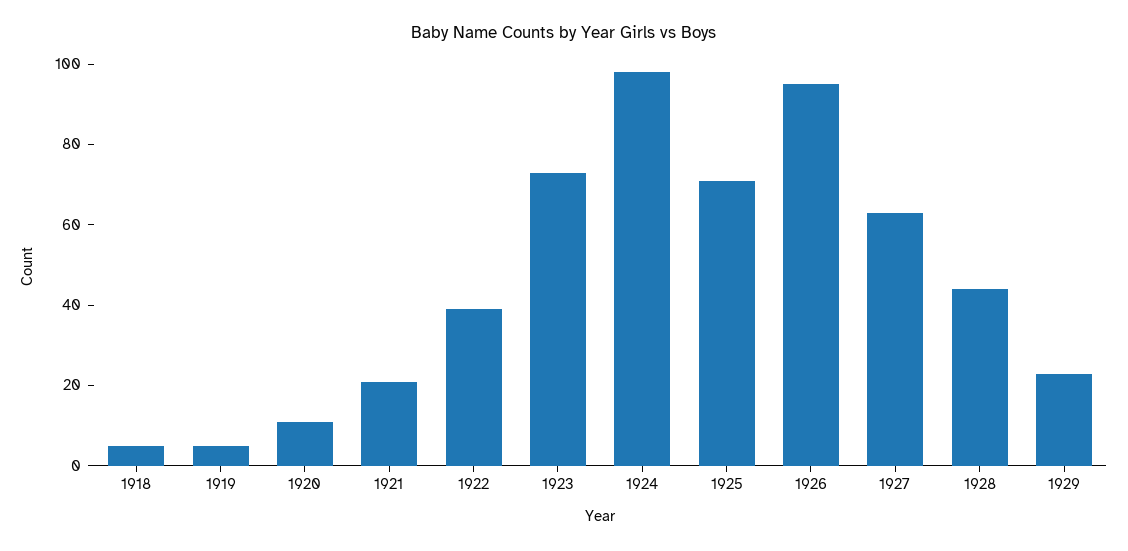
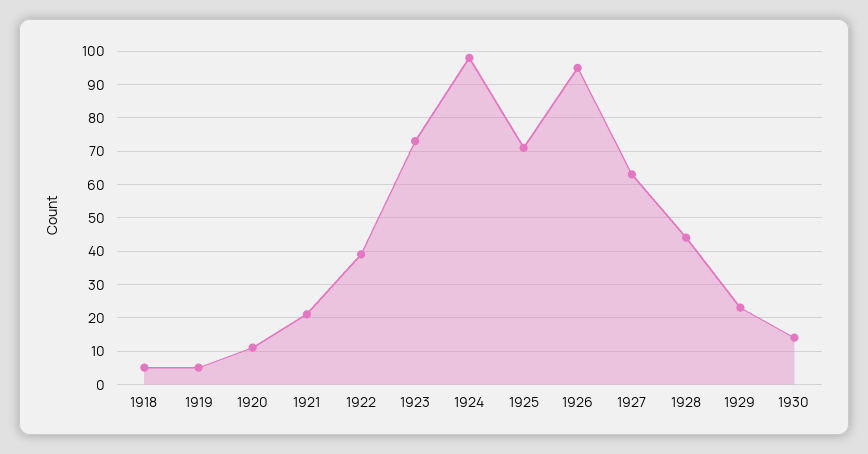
1930: none -> 15

